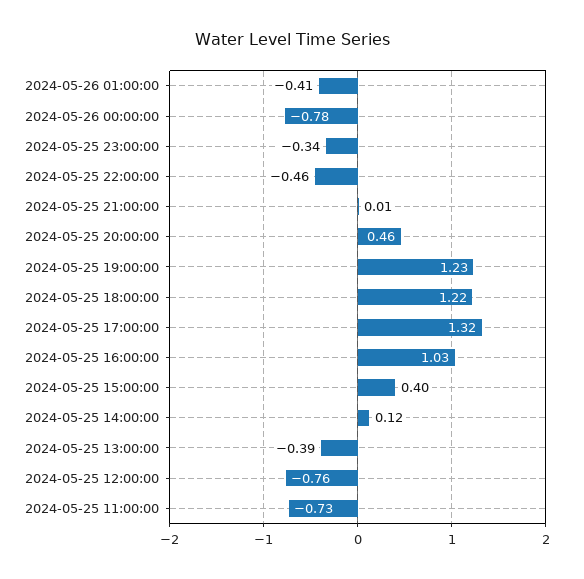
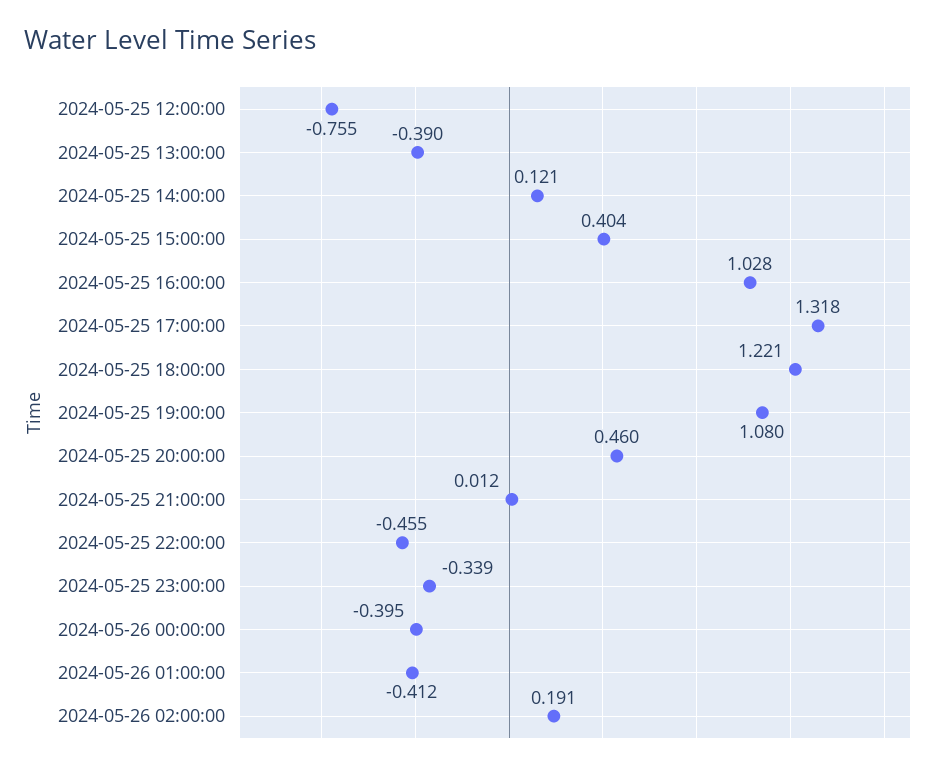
2024-05-26 00:00:00: -0.78 -> -0.395
2024-05-25 19:00:00: 1.23 -> 1.08
2024-05-25 11:00:00: -0.73 -> none
2024-05-26 02:00:00: none -> 0.191

